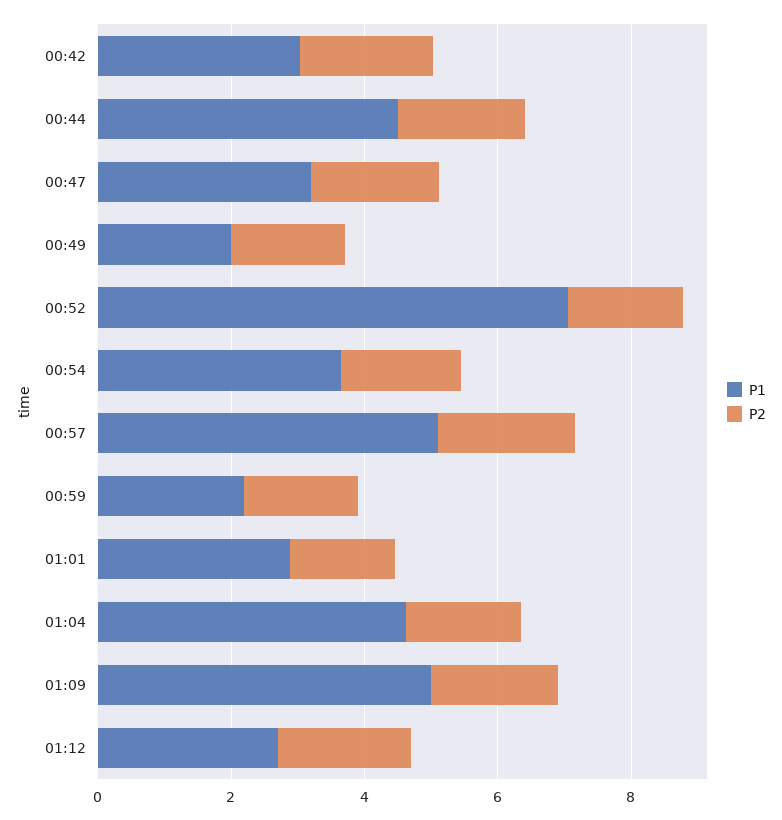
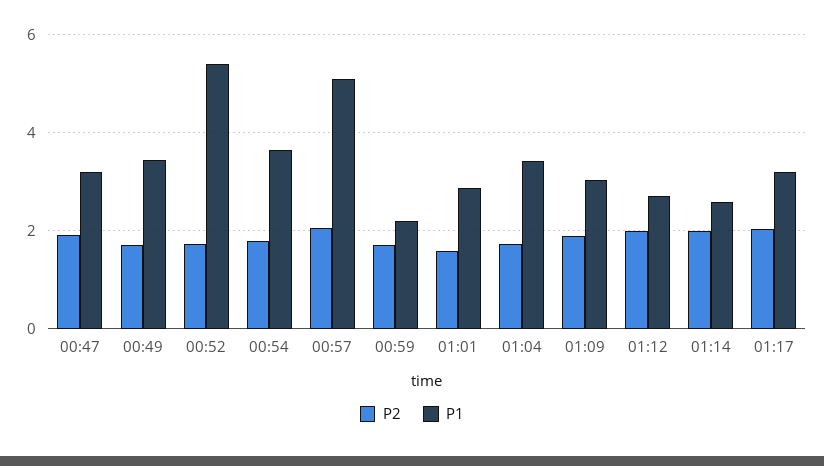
P1, 00:42: 3 -> none
P2, 00:42: 2 -> none
P1, 00:44: 4.5 -> none
P2, 00:44: 2 -> none
P1, 00:49: 2 -> 3.4
P1, 00:52: 7 -> 5.4
P1, 01:04: 4.5 -> 3.4
P1, 01:09: 5 -> 3
P2, 01:14: none -> 2
P1, 01:14: none -> 2.6
P2, 01:17: none -> 2
P1, 01:17: none -> 3.2

